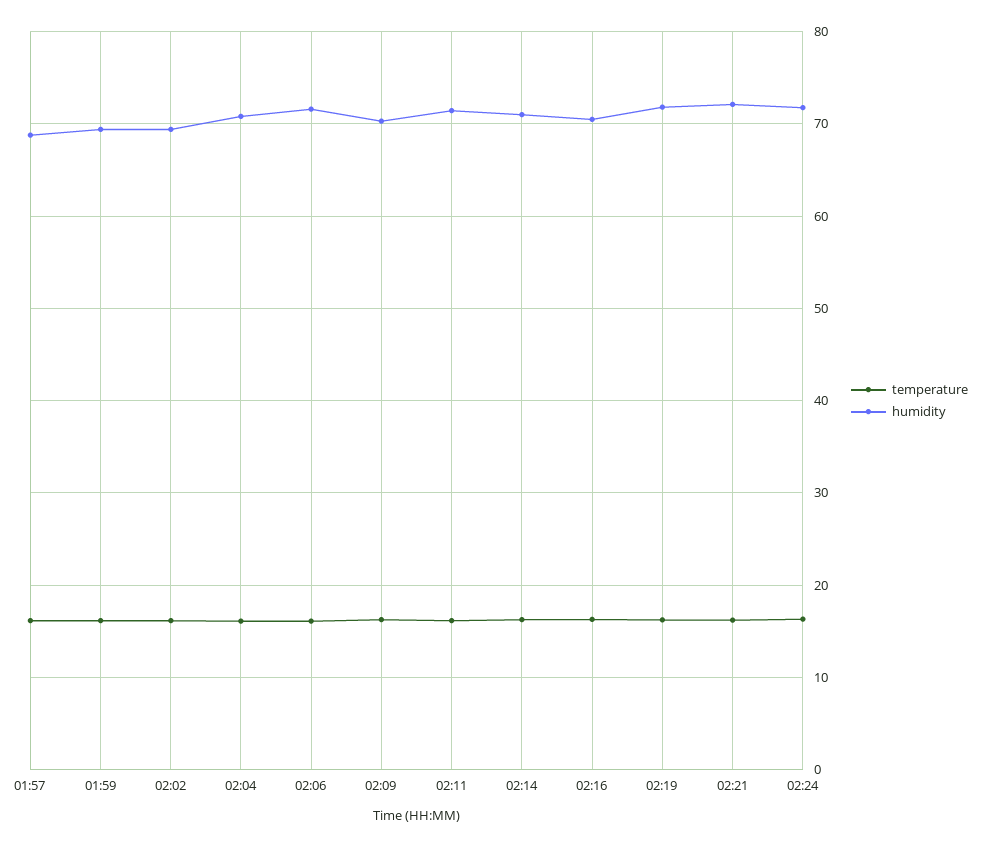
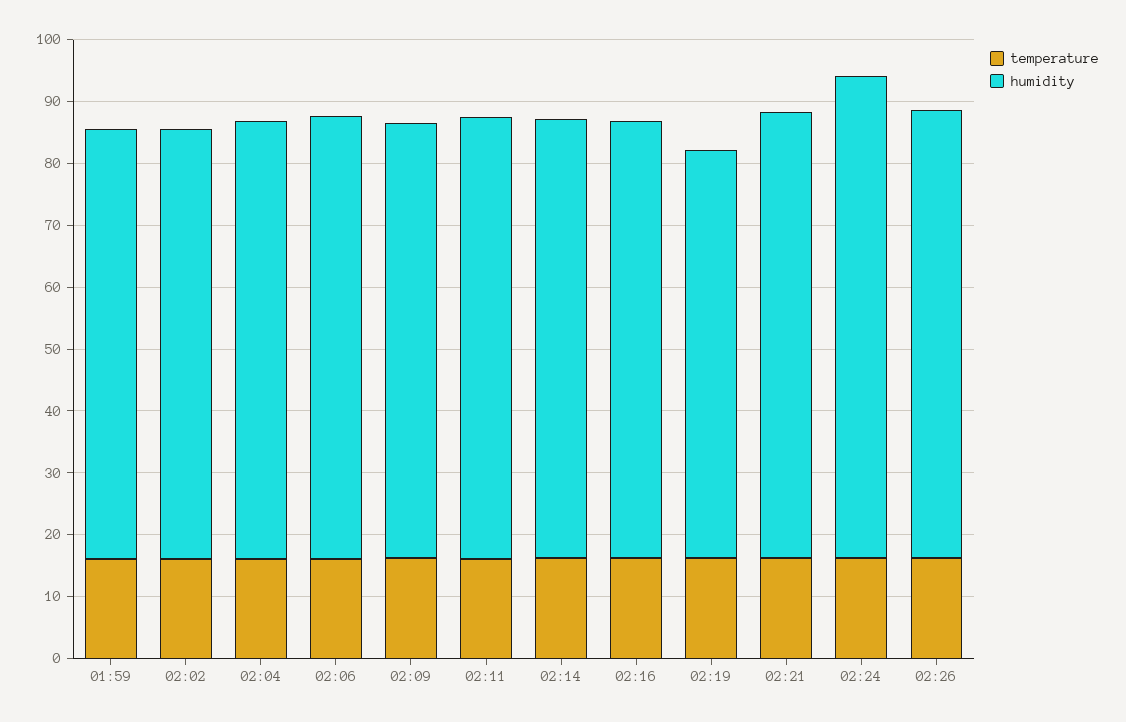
temperature, 01:57: 16 -> none
humidity, 01:57: 69 -> none
humidity, 02:19: 72 -> 66
humidity, 02:24: 72 -> 78
temperature, 02:26: none -> 16
humidity, 02:26: none -> 72

